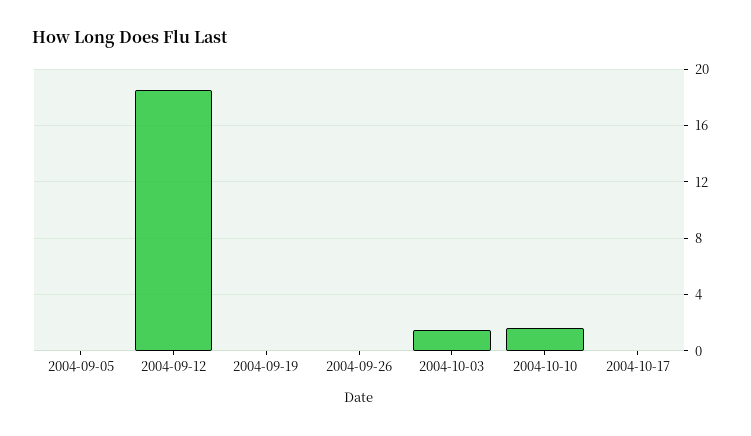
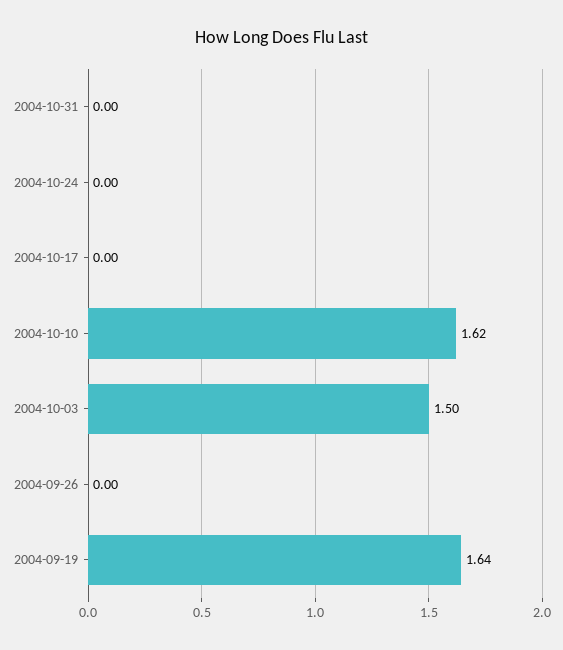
2004-09-05: 0 -> none
2004-09-12: 18.5 -> none
2004-09-19: 0 -> 1.64
2004-10-31: none -> 0
2004-10-24: none -> 0

